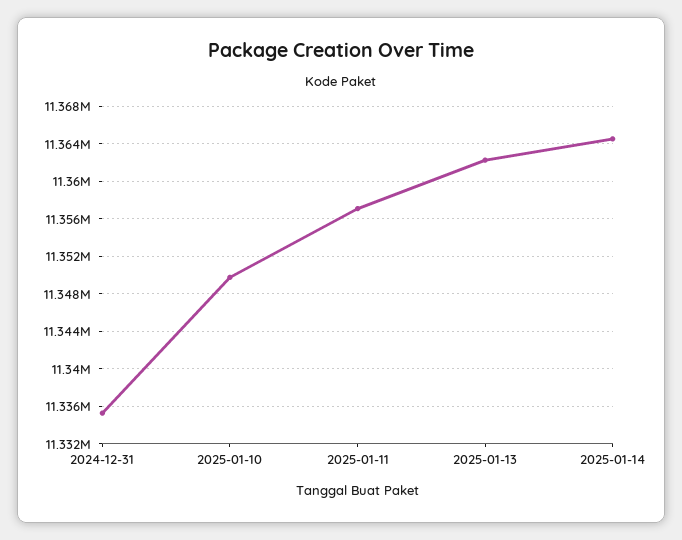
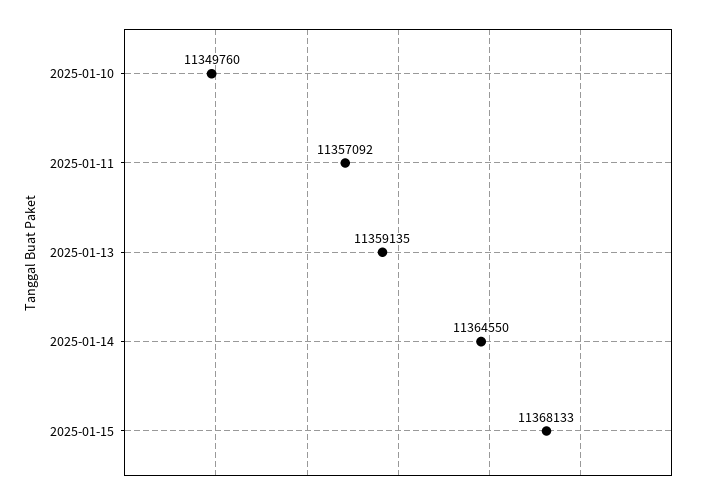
2024-12-31: 11335000 -> none
2025-01-13: 11362000 -> 11359135
2025-01-15: none -> 11368133

